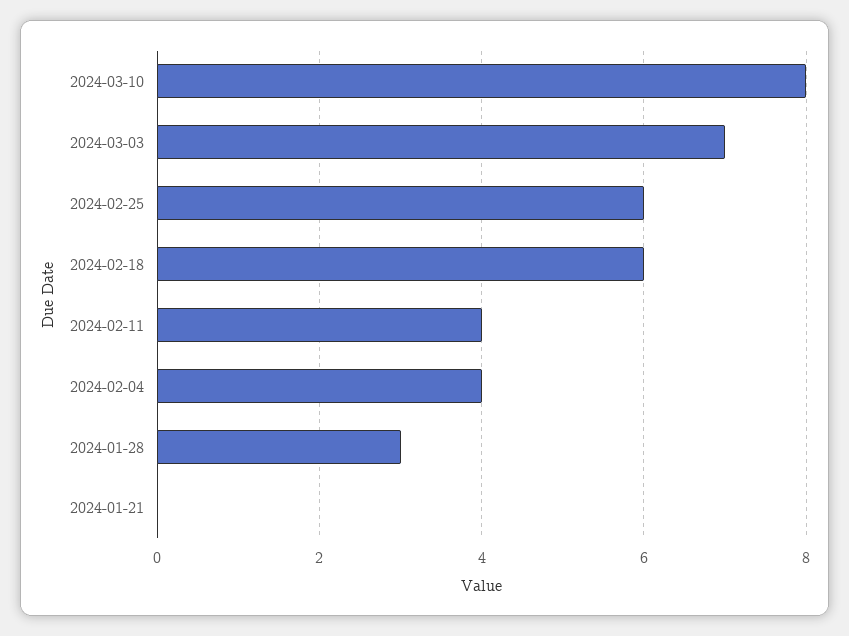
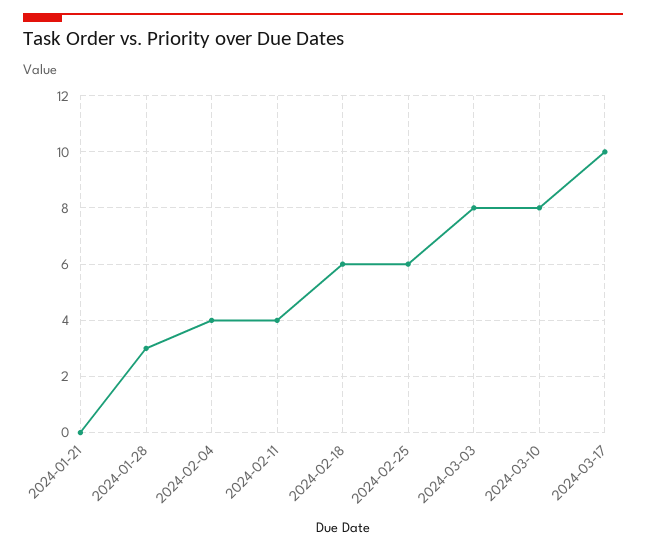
2024-03-03: 7 -> 8
2024-03-17: none -> 10

